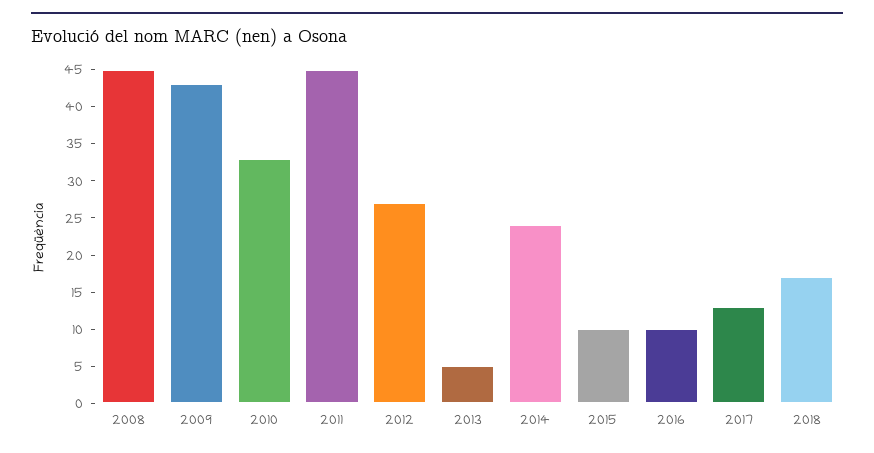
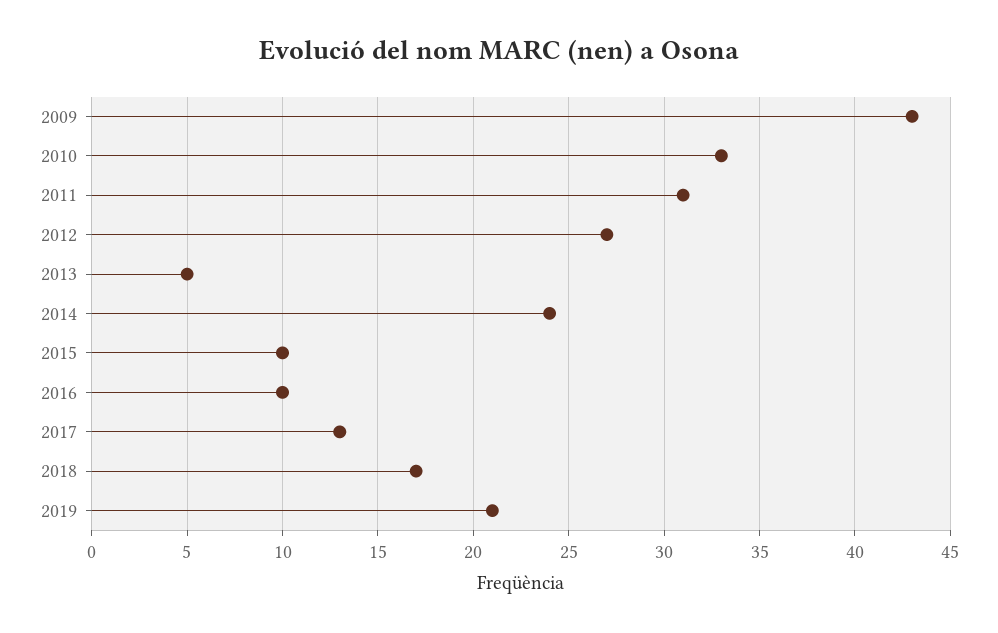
2008: 45 -> none
2011: 45 -> 31
2019: none -> 21

